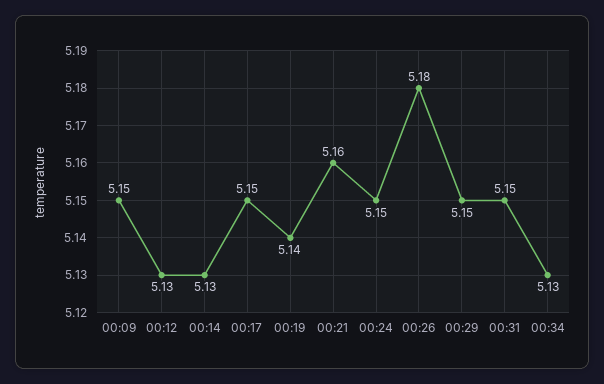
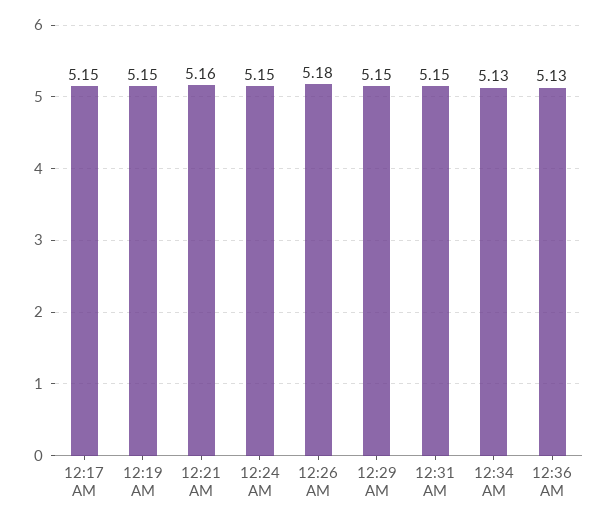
00:09: 5.15 -> none
00:12: 5.13 -> none
00:14: 5.13 -> none
00:19: 5.14 -> 5.15
12:36 AM: none -> 5.13

